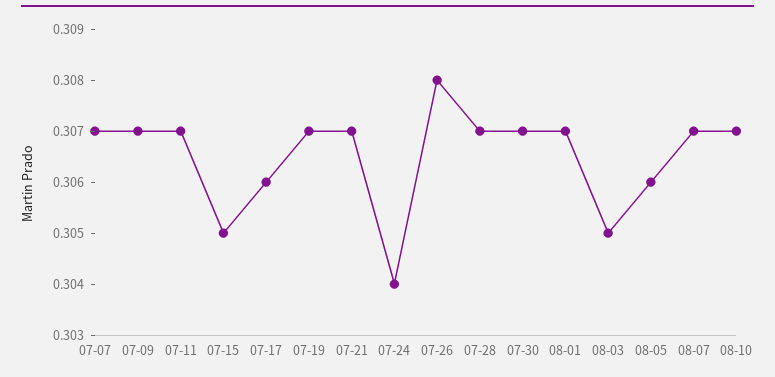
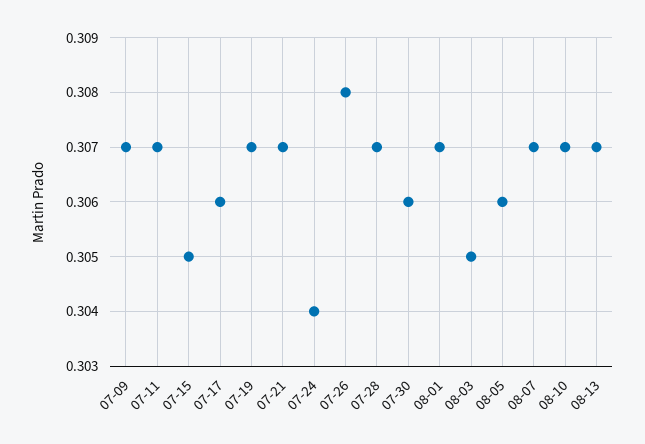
07-07: 0.307 -> none
07-30: 0.307 -> 0.306
08-13: none -> 0.307

